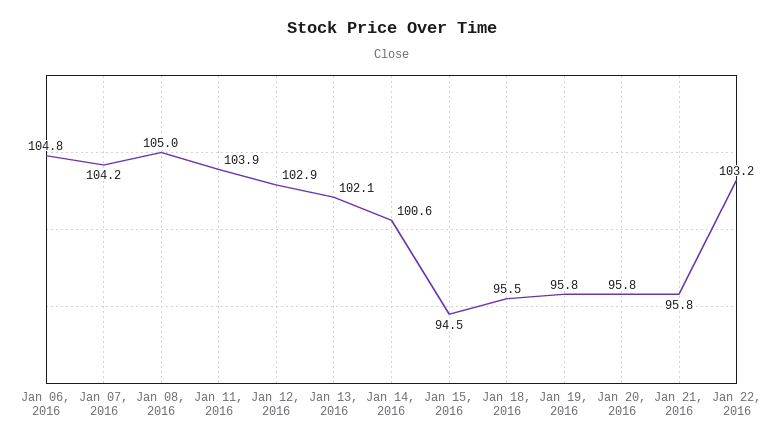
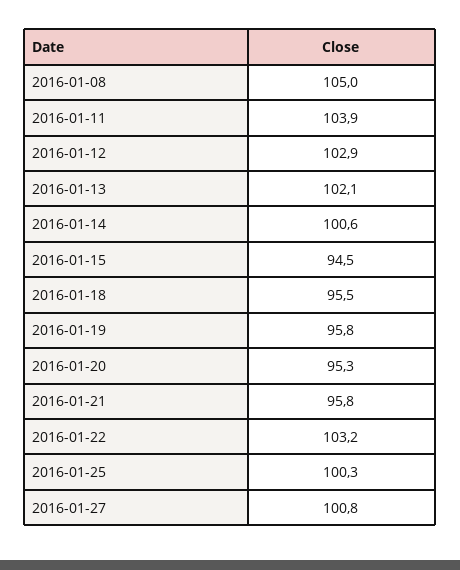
Jan 06, 2016: 104.8 -> none
Jan 07, 2016: 104.2 -> none
Jan 20, 2016: 95.8 -> 95.3
2016-01-25: none -> 100.3
2016-01-27: none -> 100.8

